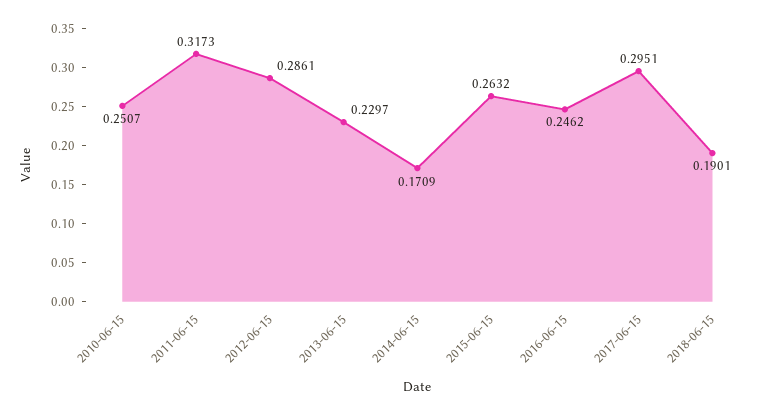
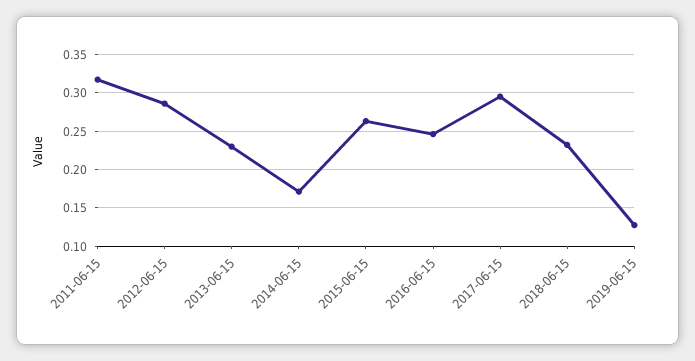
2010-06-15: 0.2507 -> none
2018-06-15: 0.1901 -> 0.23
2019-06-15: none -> 0.13

